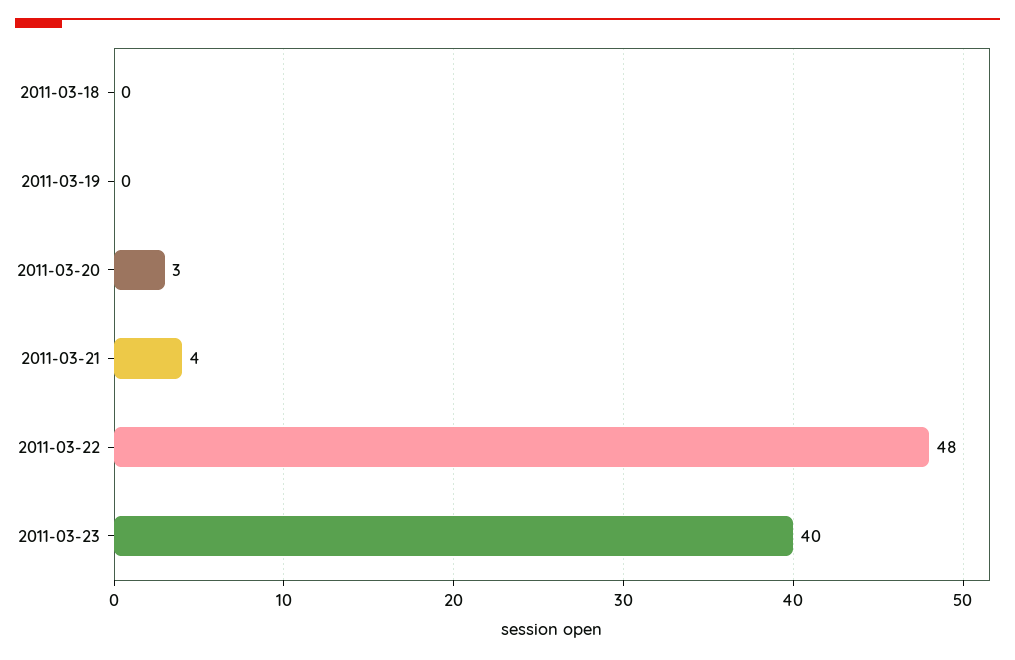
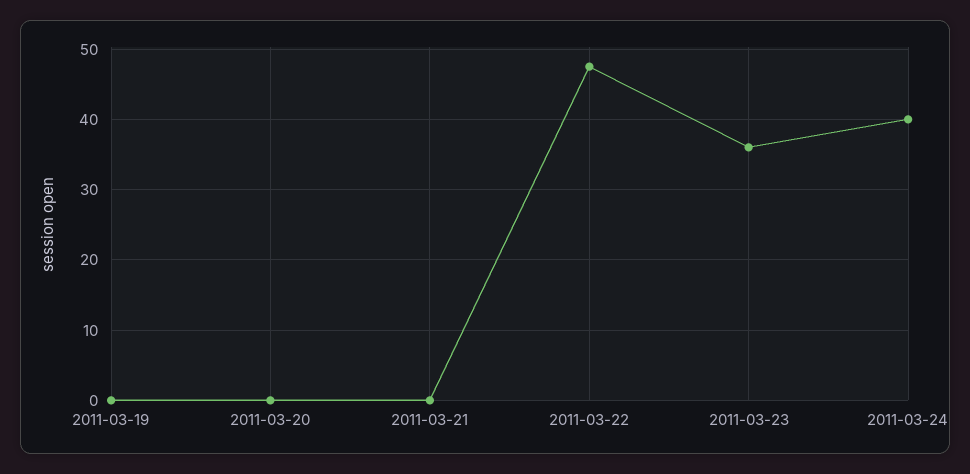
2011-03-18: 0 -> none
2011-03-20: 3 -> 0
2011-03-21: 4 -> 0
2011-03-23: 40 -> 36
2011-03-24: none -> 40

